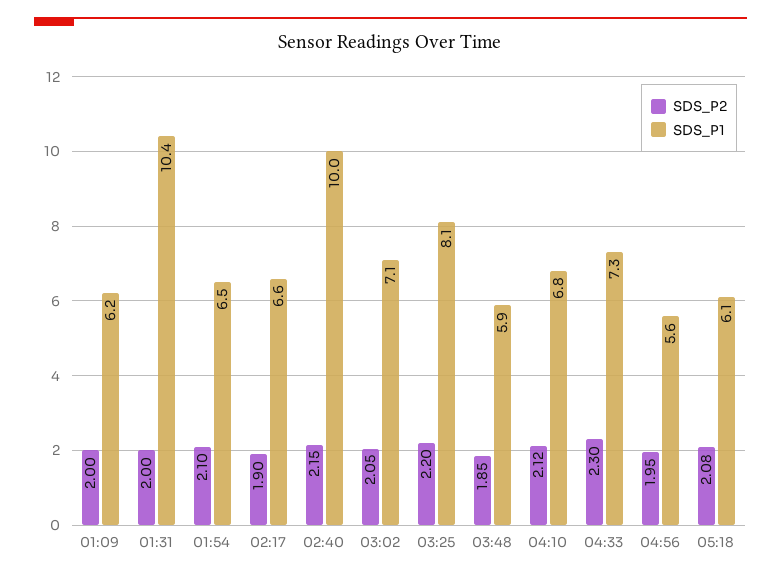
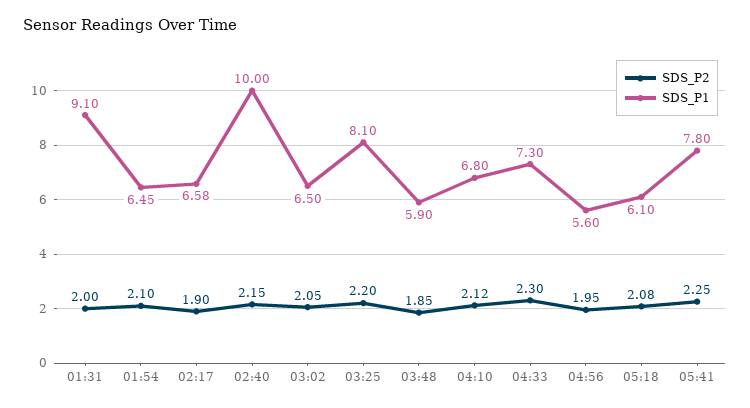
SDS_P2, 01:09: 2 -> none
SDS_P1, 01:09: 6.2 -> none
SDS_P1, 01:31: 10.4 -> 9.1
SDS_P1, 03:02: 7.1 -> 6.5
SDS_P2, 05:41: none -> 2.25
SDS_P1, 05:41: none -> 7.8

